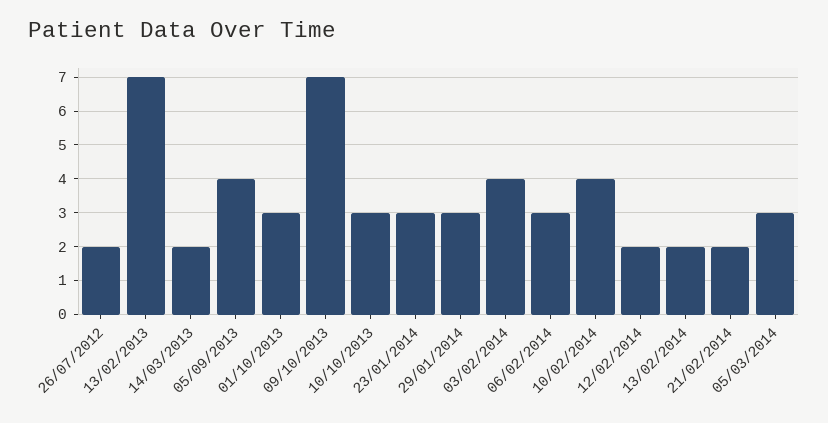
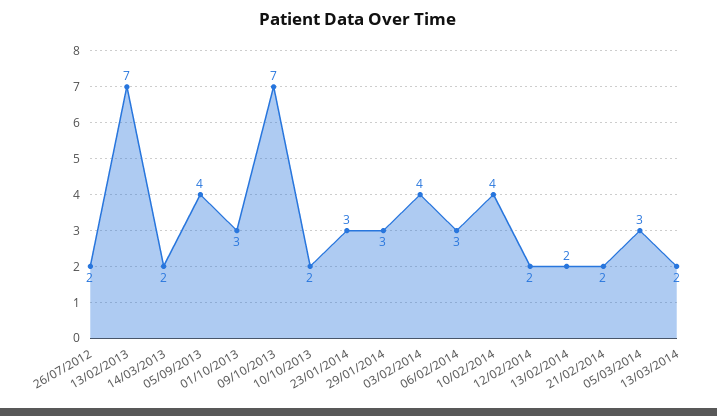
10/10/2013: 3 -> 2
13/03/2014: none -> 2

